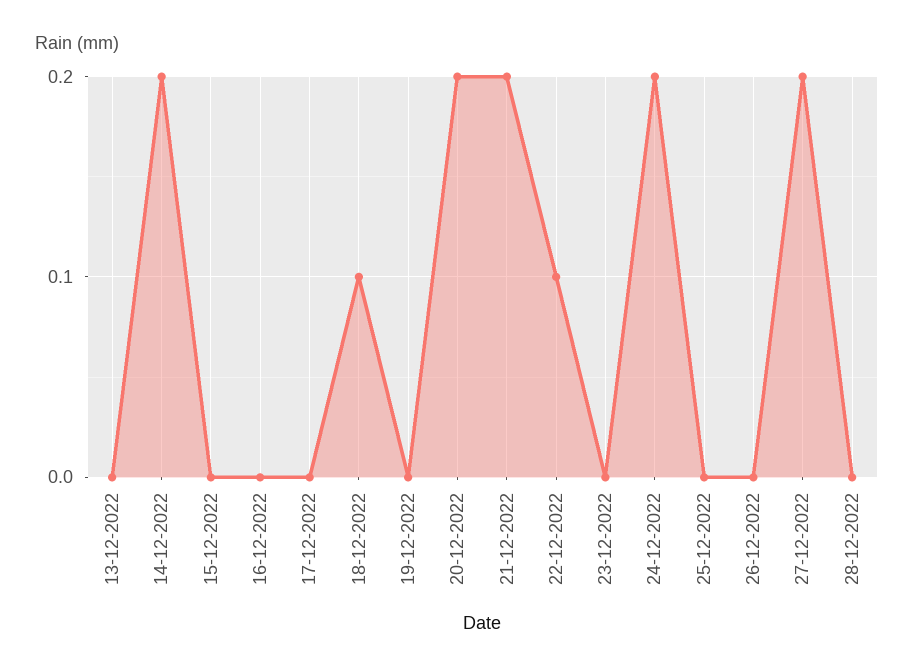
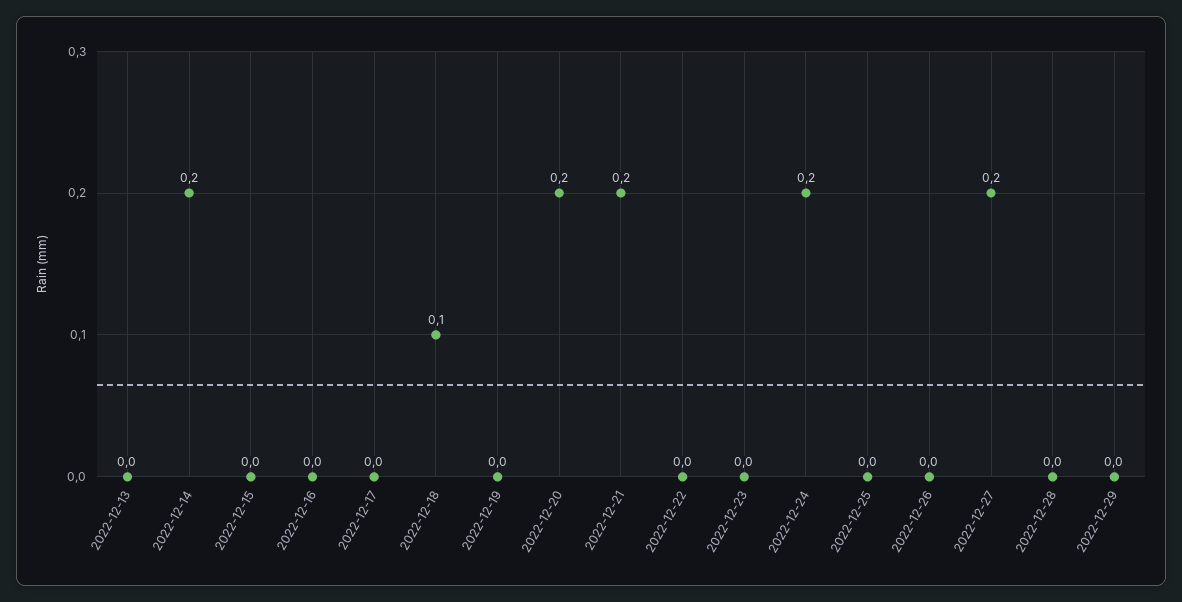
22-12-2022: 0.1 -> 0
2022-12-29: none -> 0

